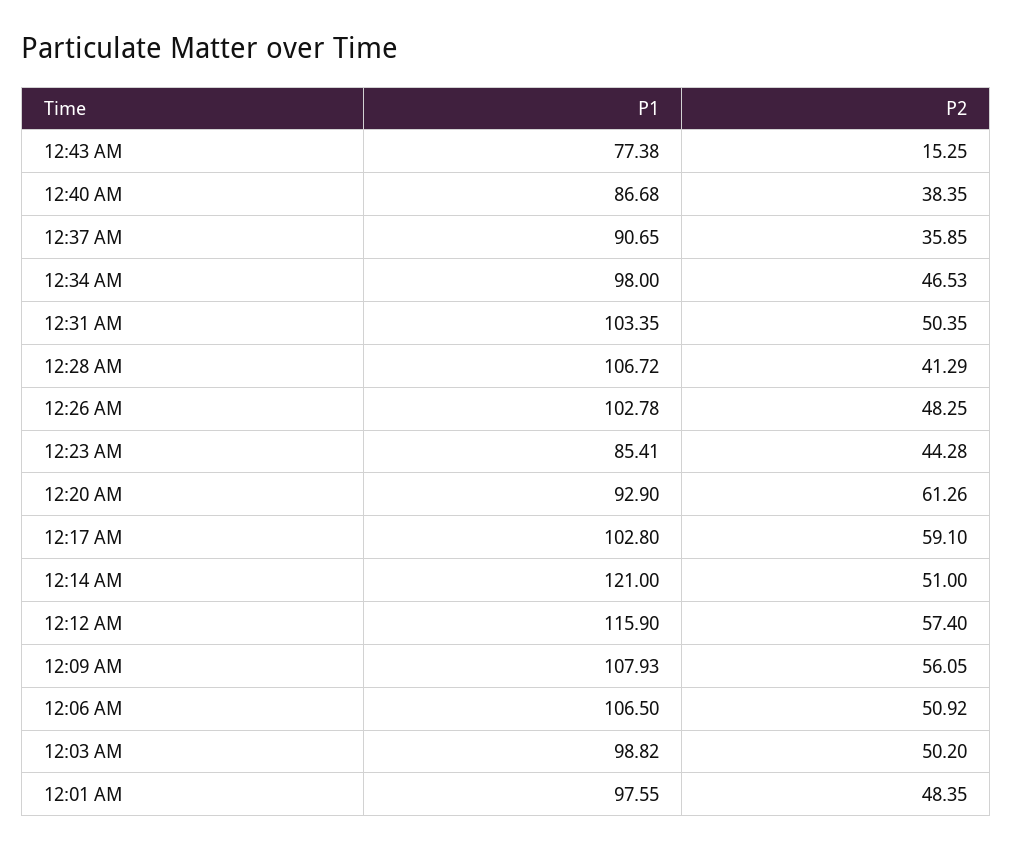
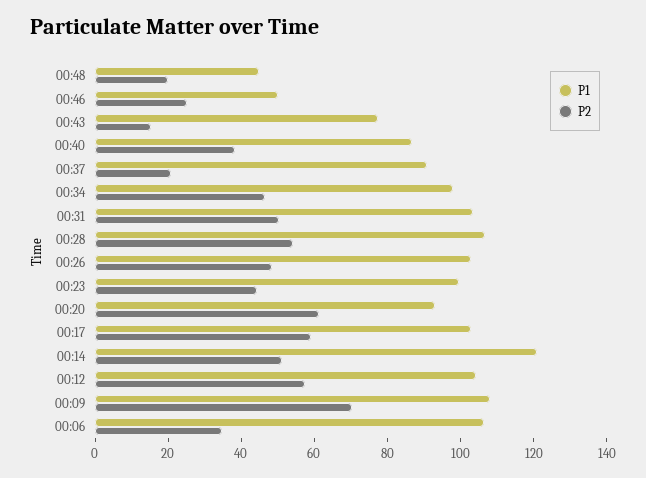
P2, 12:37 AM: 35.85 -> 20
P2, 12:28 AM: 41.29 -> 55
P1, 12:23 AM: 85.41 -> 100
P1, 12:12 AM: 115.9 -> 105
P2, 12:09 AM: 56.05 -> 70
P2, 12:06 AM: 50.92 -> 35
P1, 12:03 AM: 98.82 -> none
P2, 12:03 AM: 50.2 -> none
P1, 12:01 AM: 97.55 -> none
P2, 12:01 AM: 48.35 -> none
P1, 00:48: none -> 45
P2, 00:48: none -> 20
P1, 00:46: none -> 50
P2, 00:46: none -> 25

